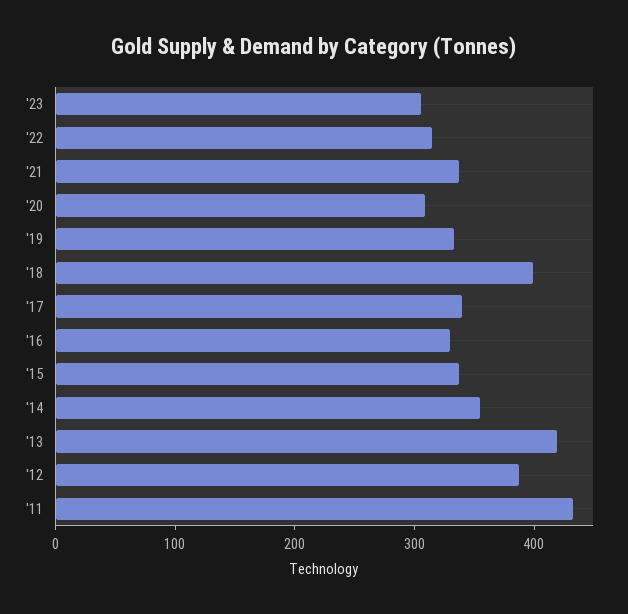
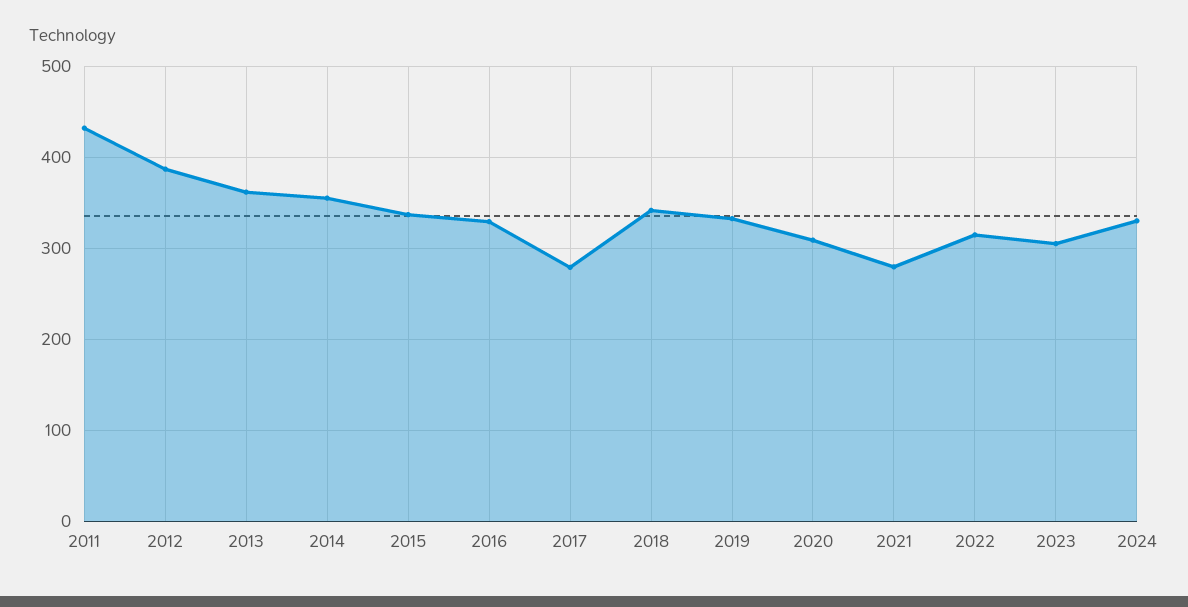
'21: 340 -> 280
'18: 400 -> 340
'17: 340 -> 280
'13: 420 -> 360
2024: none -> 330

